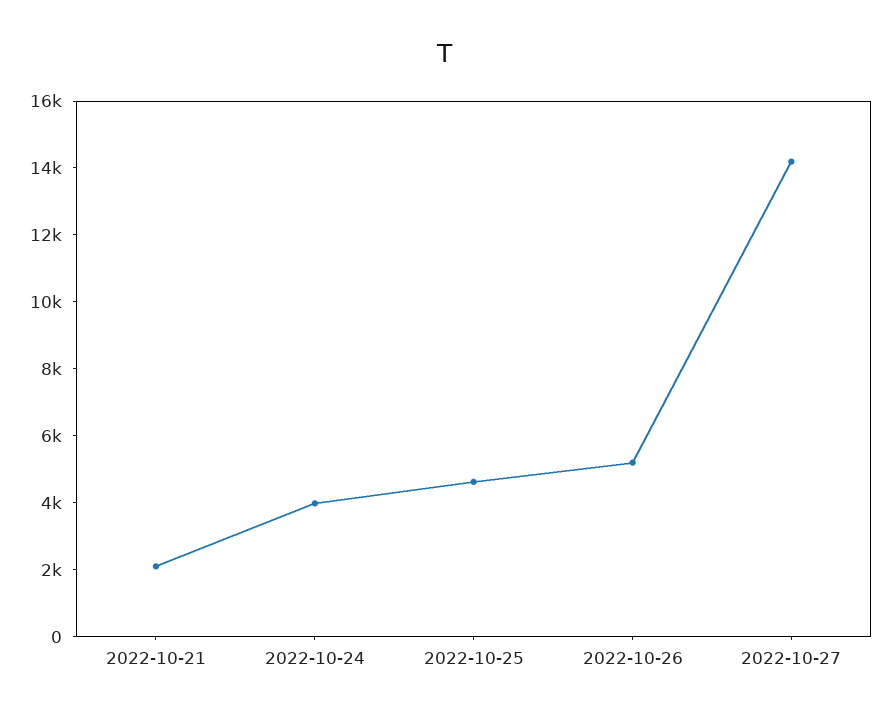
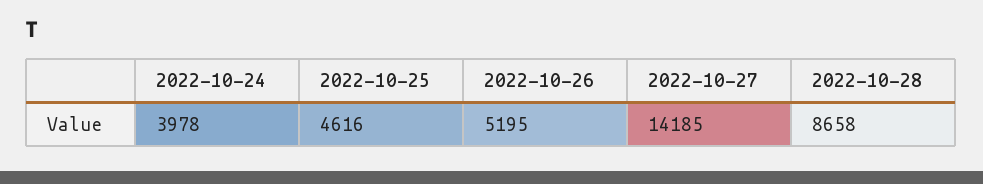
2022-10-21: 2000 -> none
2022-10-28: none -> 8658

